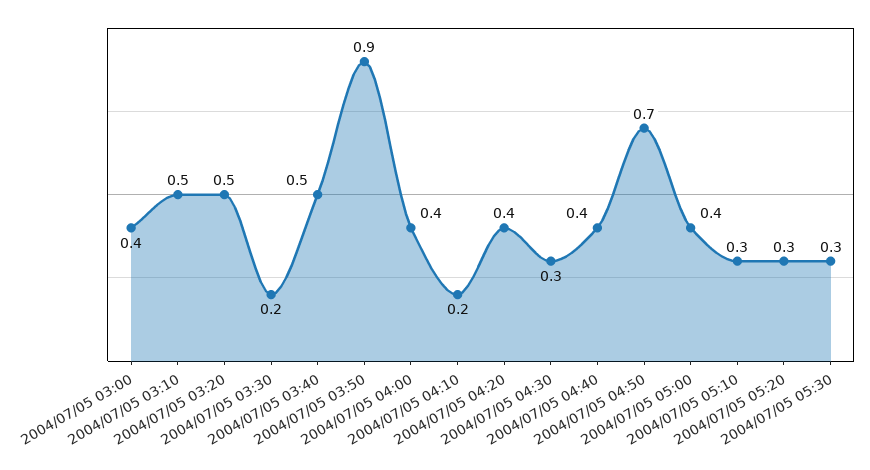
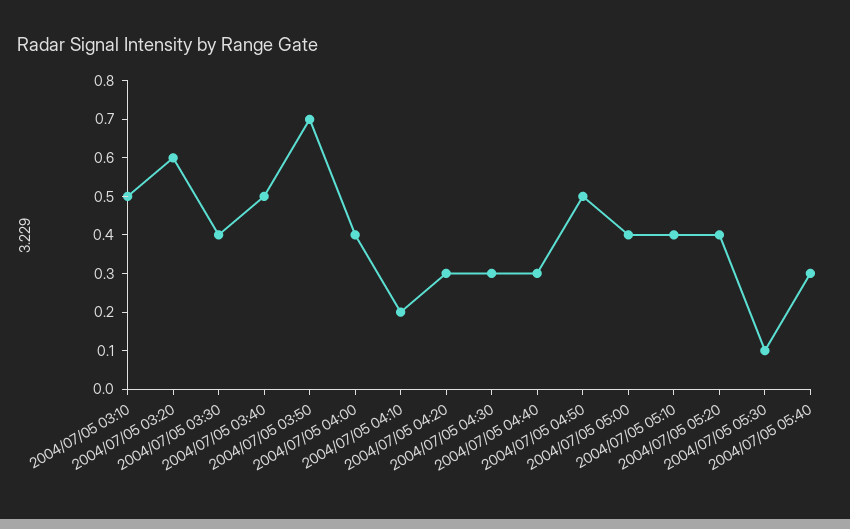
2004/07/05 03:00: 0.4 -> none
2004/07/05 03:20: 0.5 -> 0.6
2004/07/05 03:30: 0.2 -> 0.4
2004/07/05 03:50: 0.9 -> 0.7
2004/07/05 04:20: 0.4 -> 0.3
2004/07/05 04:40: 0.4 -> 0.3
2004/07/05 04:50: 0.7 -> 0.5
2004/07/05 05:10: 0.3 -> 0.4
2004/07/05 05:20: 0.3 -> 0.4
2004/07/05 05:30: 0.3 -> 0.1
2004/07/05 05:40: none -> 0.3

